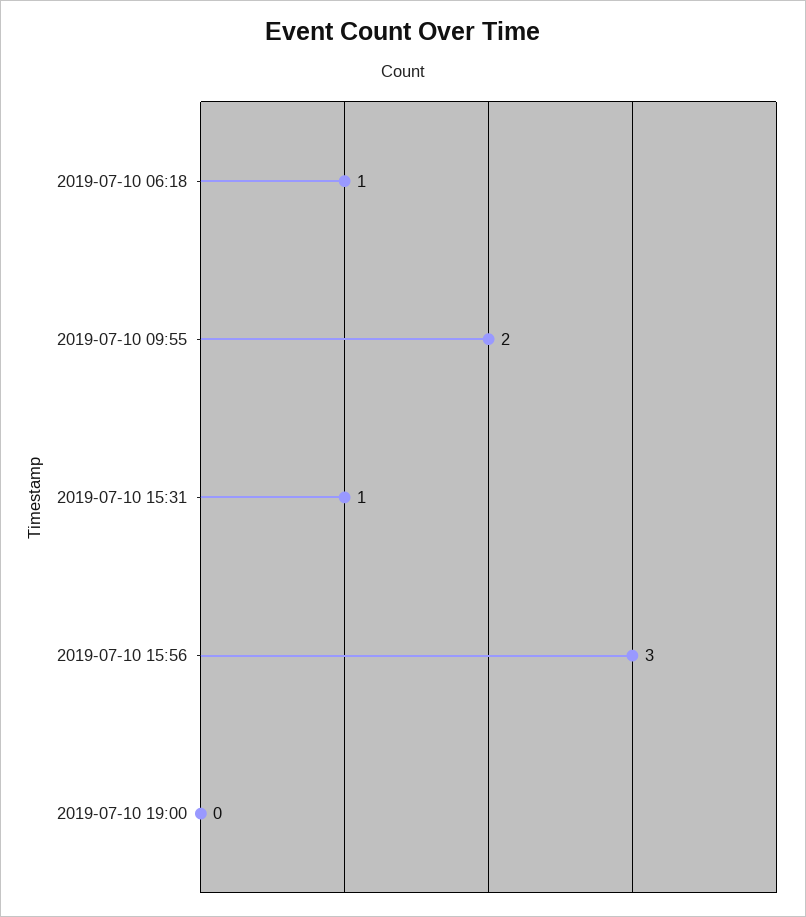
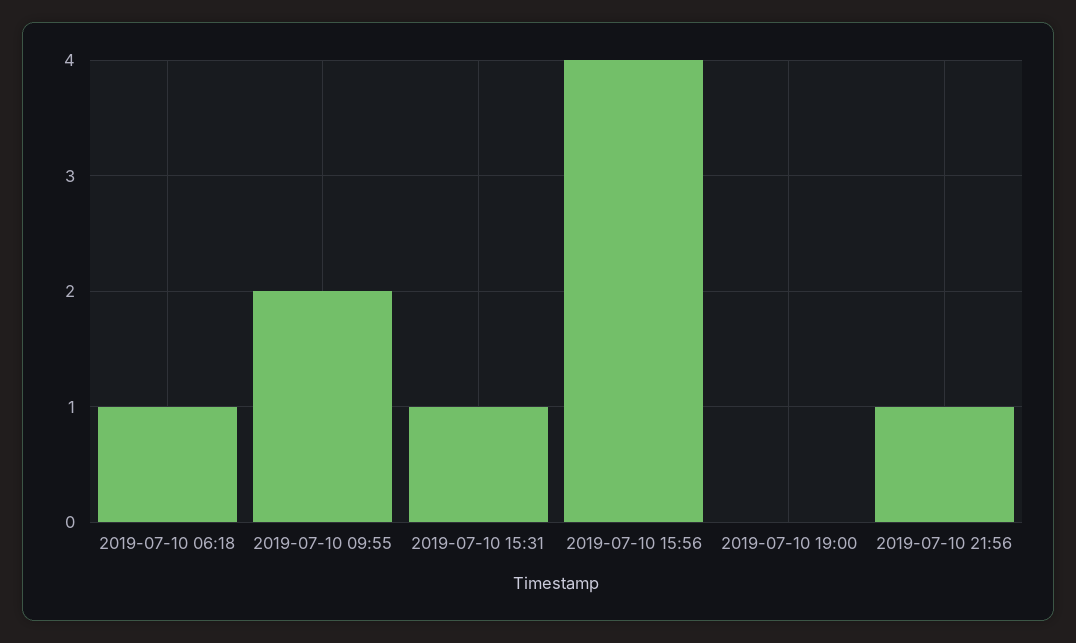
2019-07-10 15:56: 3 -> 4
2019-07-10 21:56: none -> 1

